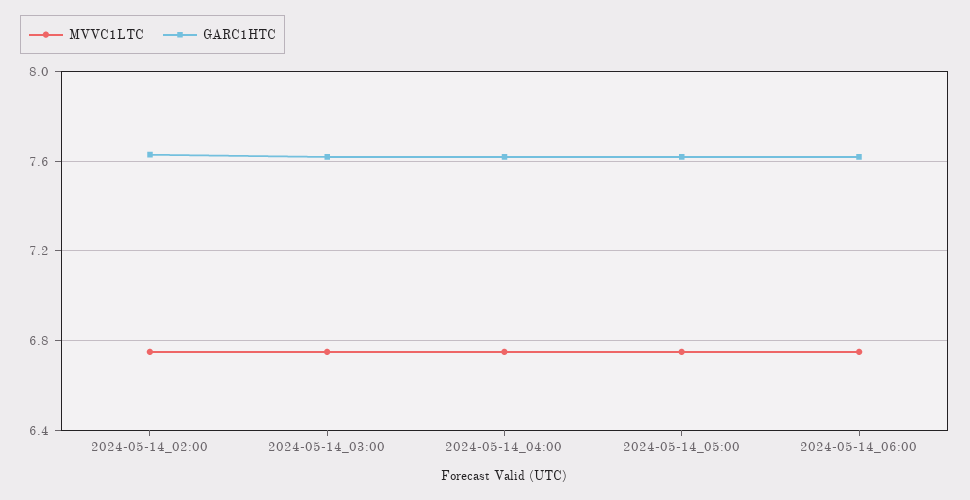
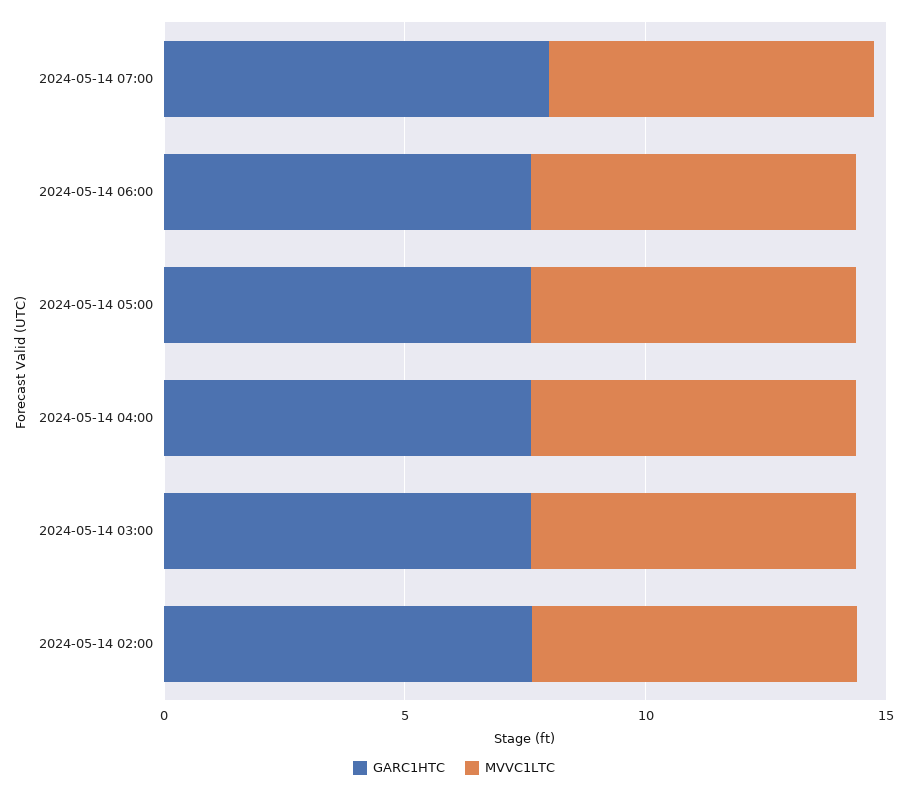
GARC1HTC, 2024-05-14 07:00: none -> 8
MVVC1LTC, 2024-05-14 07:00: none -> 7

